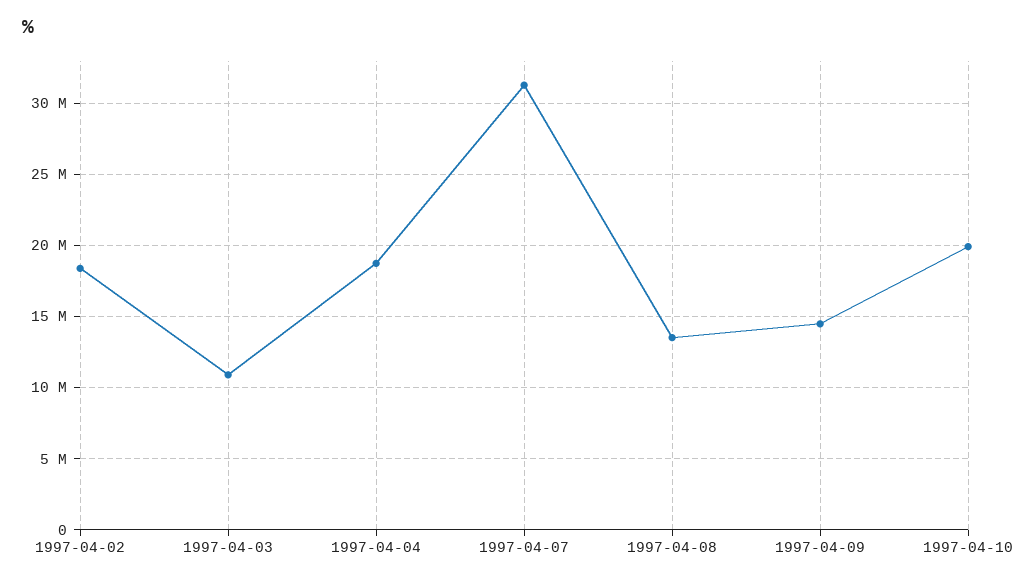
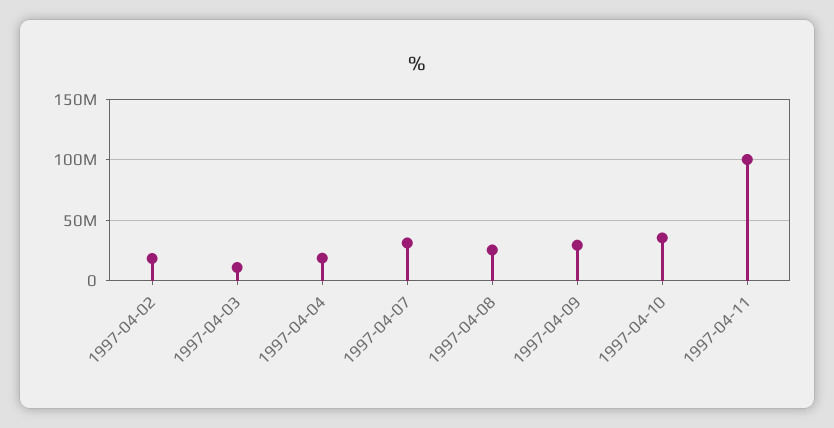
1997-04-08: 13500000 -> 25000000
1997-04-09: 14500000 -> 30000000
1997-04-10: 20000000 -> 35000000
1997-04-11: none -> 100000000

